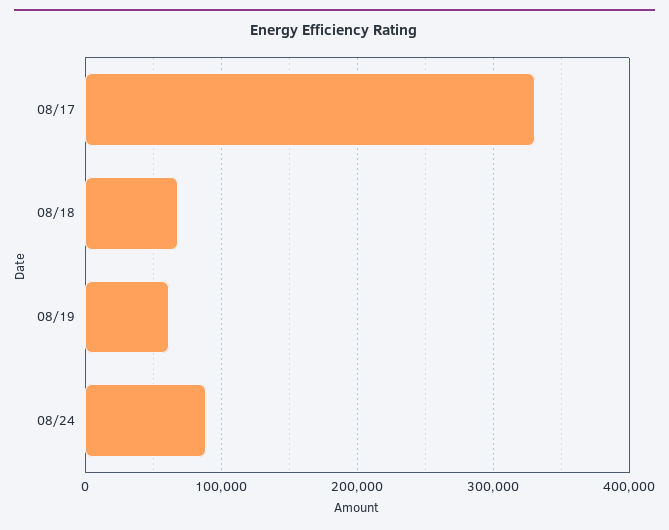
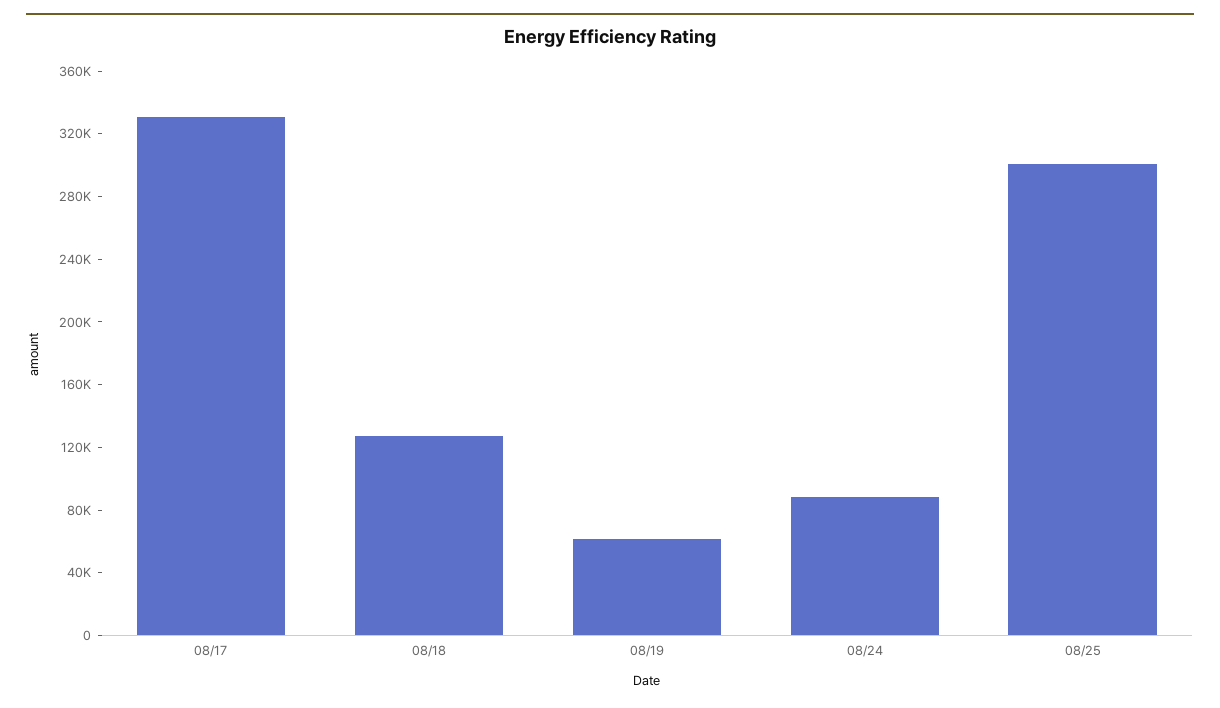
08/18: 70000 -> 130000
08/25: none -> 300000

